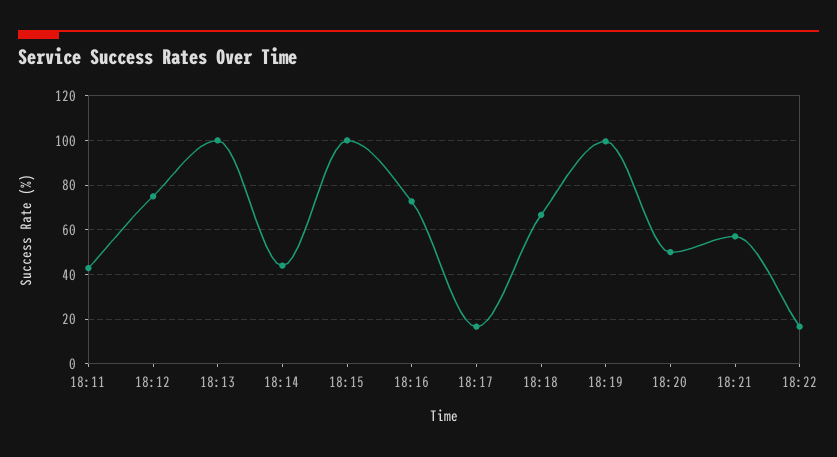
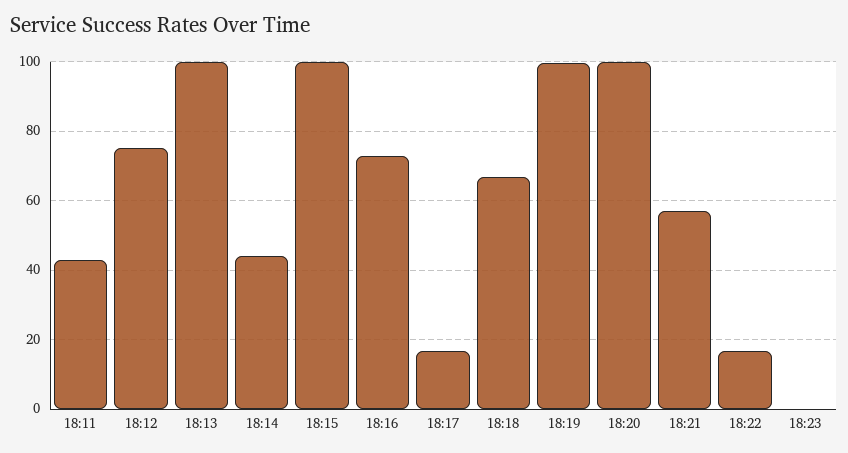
18:20: 50 -> 100
18:23: none -> 0

